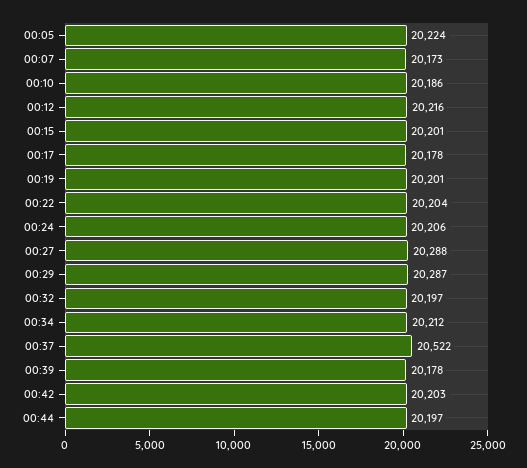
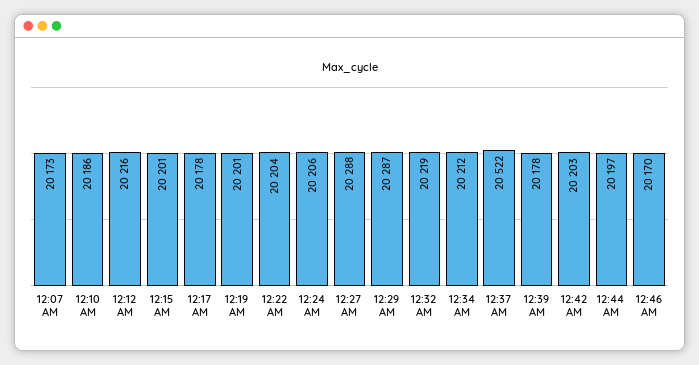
00:05: 20224 -> none
00:32: 20197 -> 20219
12:46 AM: none -> 20170

